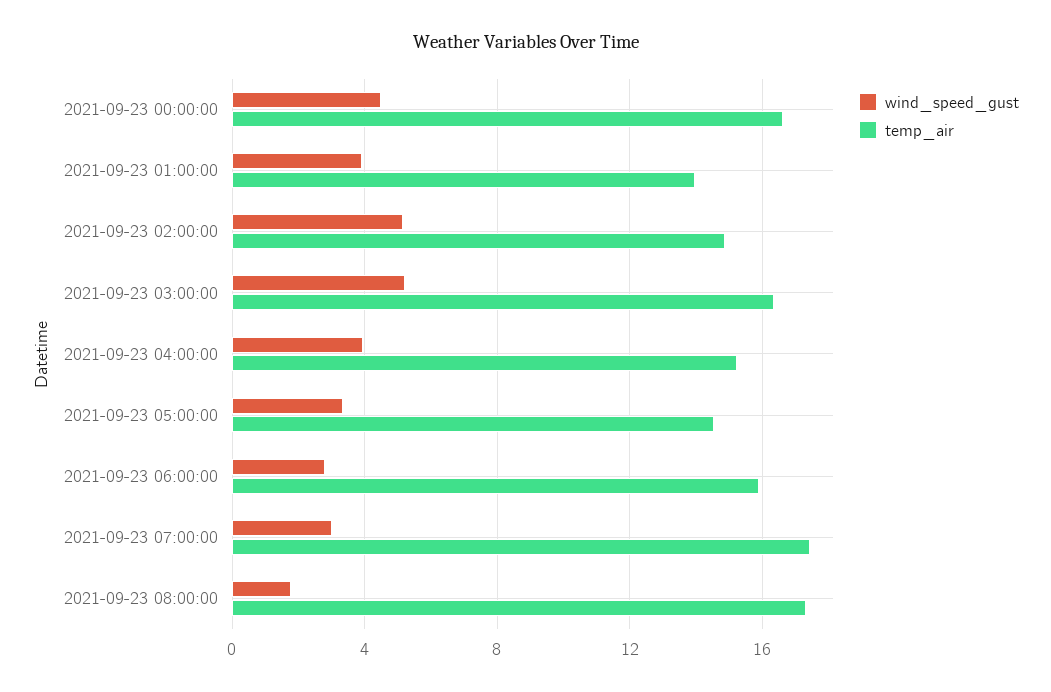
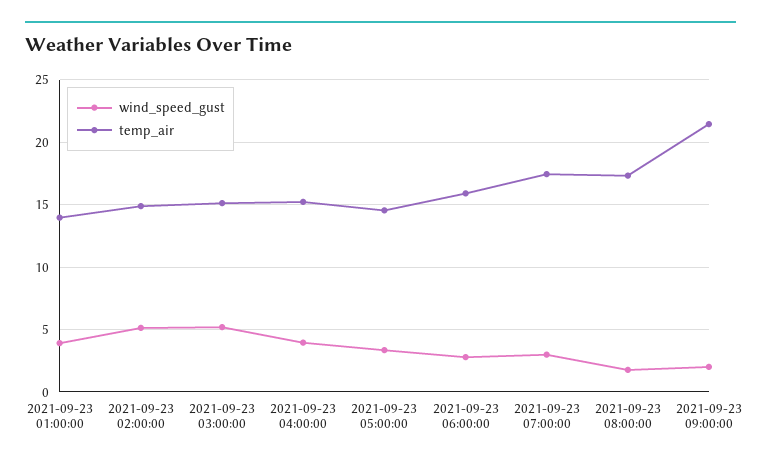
wind_speed_gust, 2021-09-23 00:00:00: 4.5 -> none
temp_air, 2021-09-23 00:00:00: 16.5 -> none
temp_air, 2021-09-23 03:00:00: 16.5 -> 15
wind_speed_gust, 2021-09-23 09:00:00: none -> 2
temp_air, 2021-09-23 09:00:00: none -> 21.5

